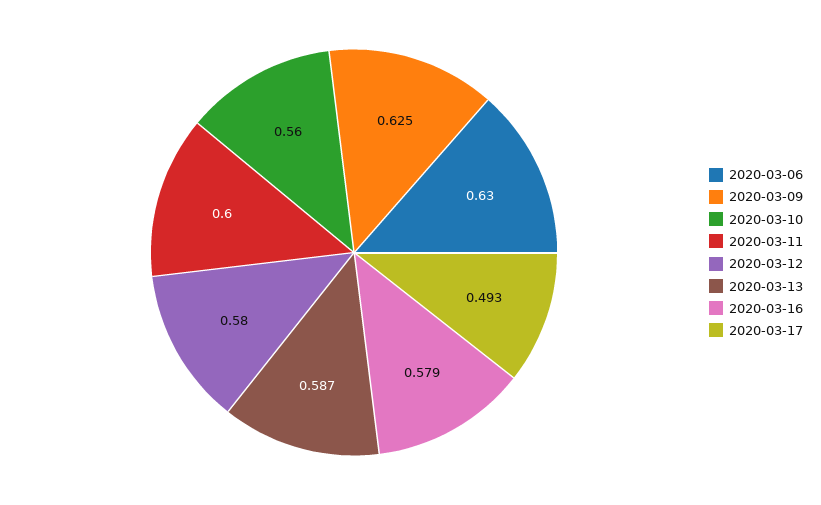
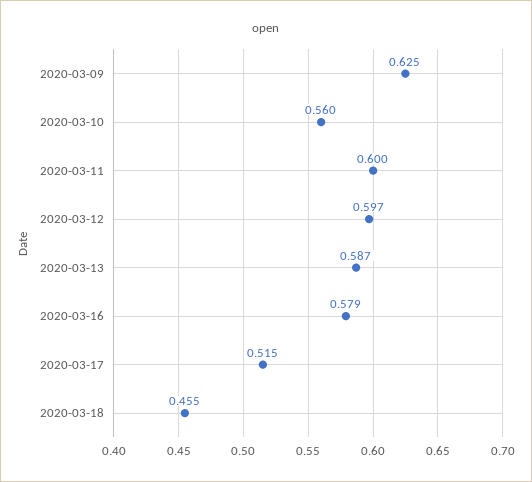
2020-03-06: 0.63 -> none
2020-03-12: 0.58 -> 0.597
2020-03-17: 0.493 -> 0.515
2020-03-18: none -> 0.455

